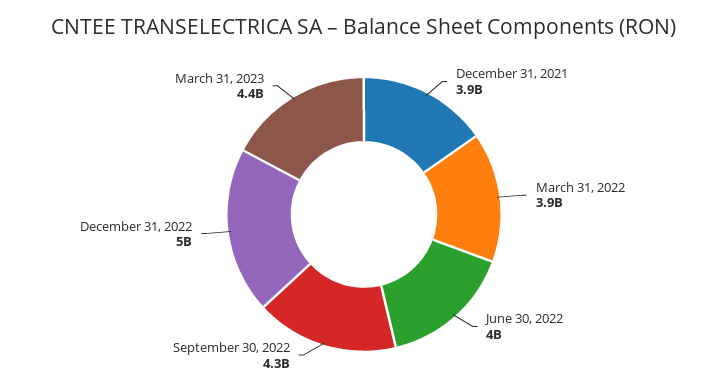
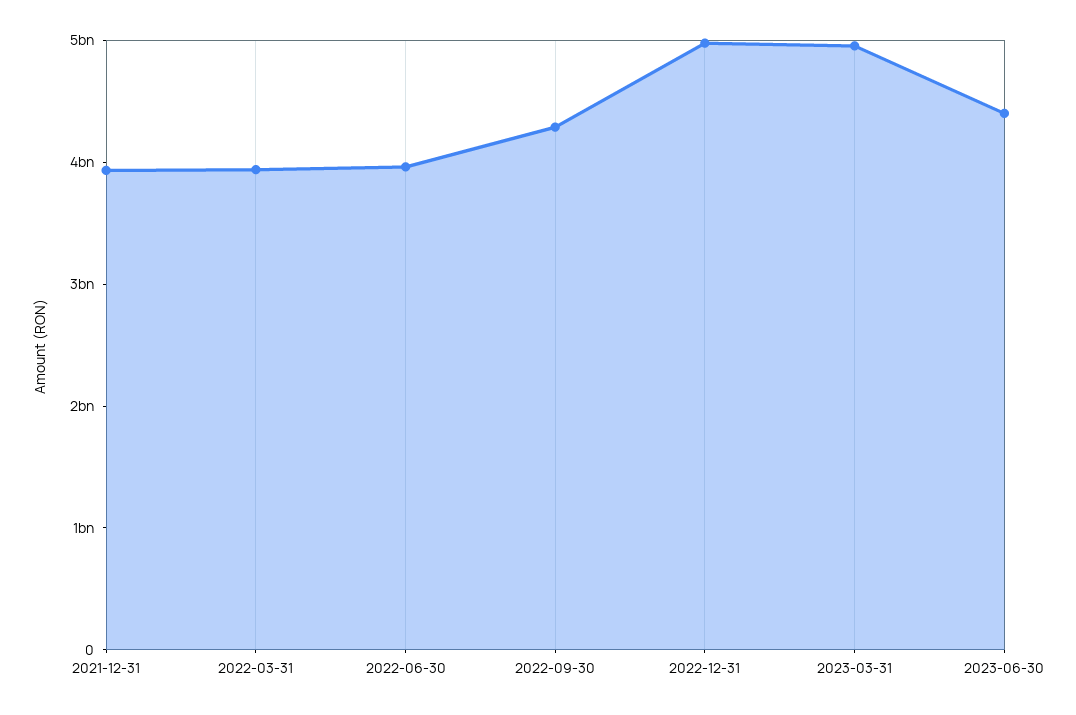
March 31, 2023: 4400000000 -> 5000000000
2023-06-30: none -> 4400000000

